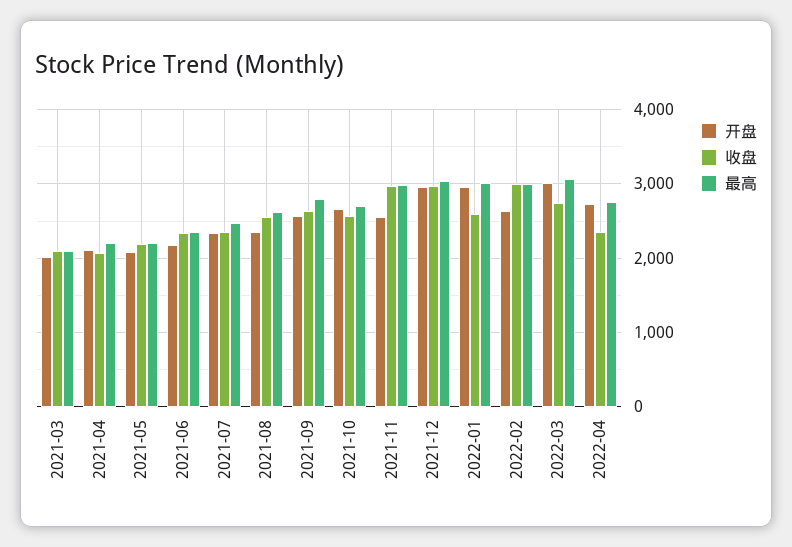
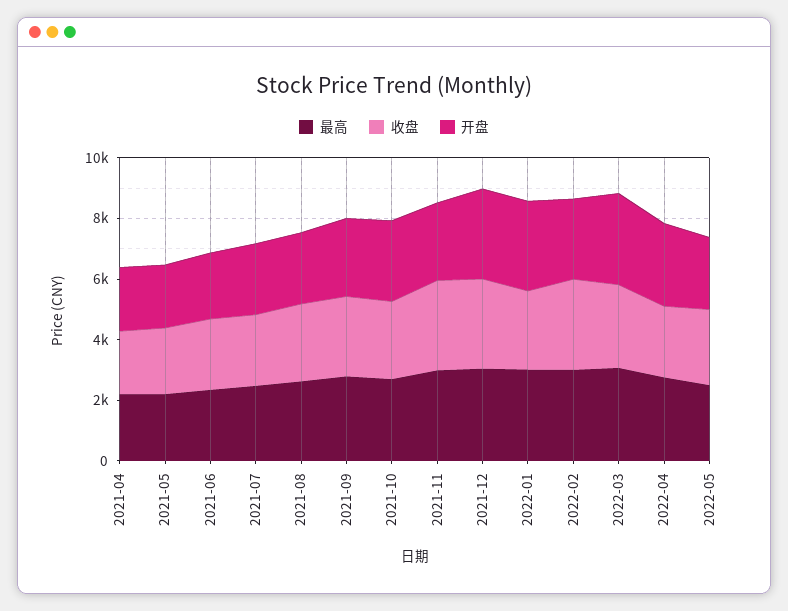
开盘, 2021-03: 2000 -> none
收盘, 2021-03: 2100 -> none
最高, 2021-03: 2100 -> none
最高, 2022-05: none -> 2500
收盘, 2022-05: none -> 2500
开盘, 2022-05: none -> 2500

